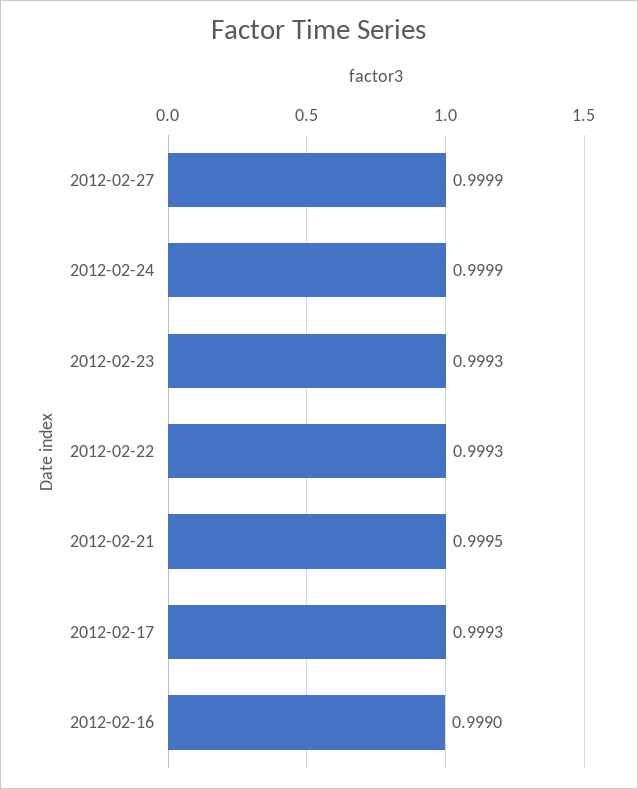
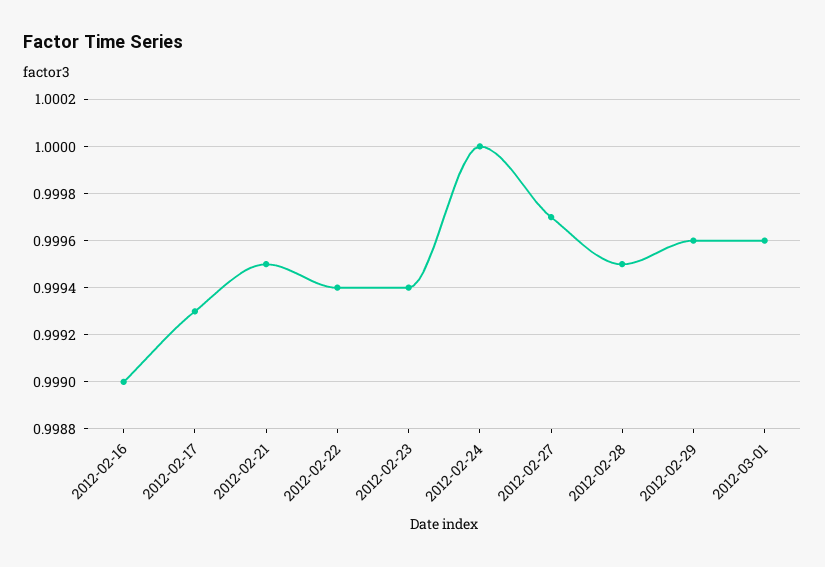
2012-02-27: 0.9999 -> 0.9997
2012-02-24: 0.9999 -> 1
2012-02-23: 0.9993 -> 0.9994
2012-02-22: 0.9993 -> 0.9994
2012-02-28: none -> 0.9995
2012-02-29: none -> 0.9996
2012-03-01: none -> 0.9996

